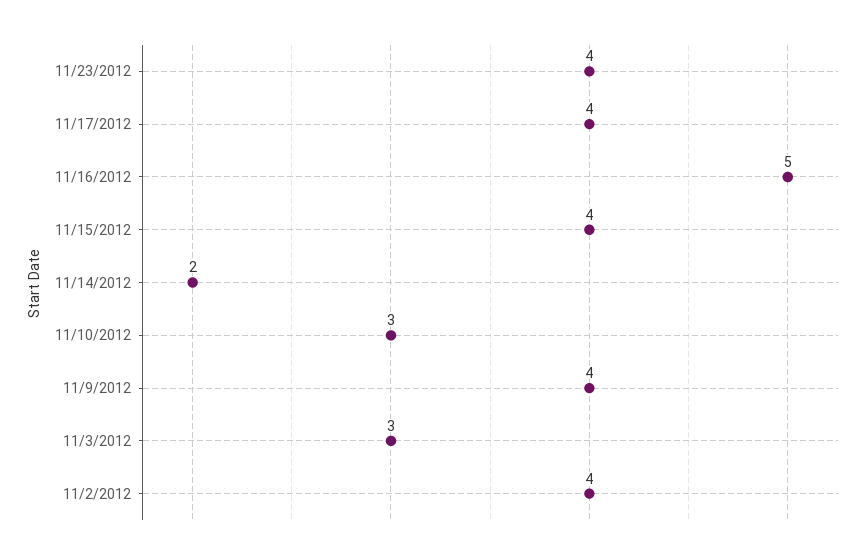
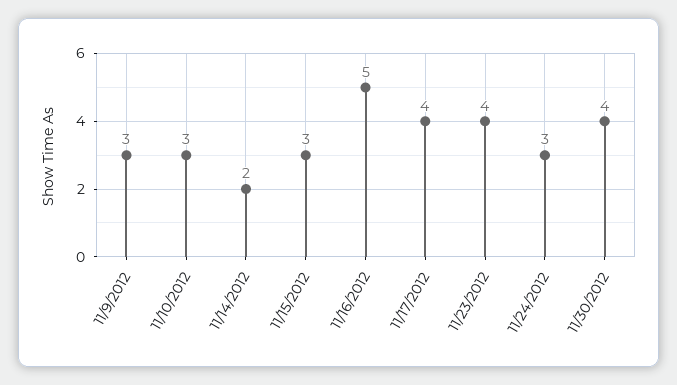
11/15/2012: 4 -> 3
11/9/2012: 4 -> 3
11/3/2012: 3 -> none
11/2/2012: 4 -> none
11/24/2012: none -> 3
11/30/2012: none -> 4

